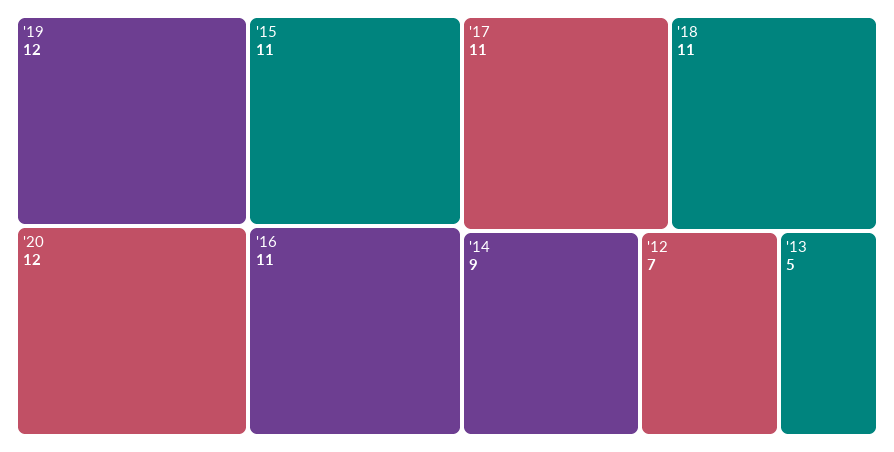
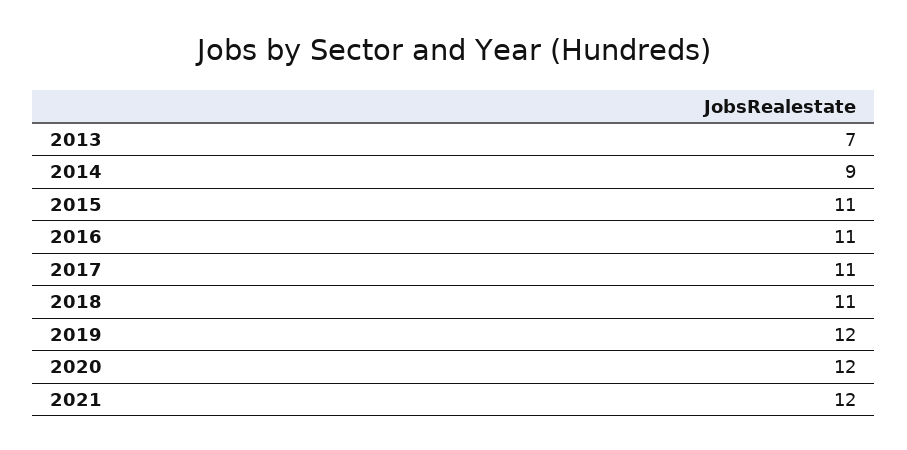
'12: 7 -> none
'13: 5 -> 7
2021: none -> 12

